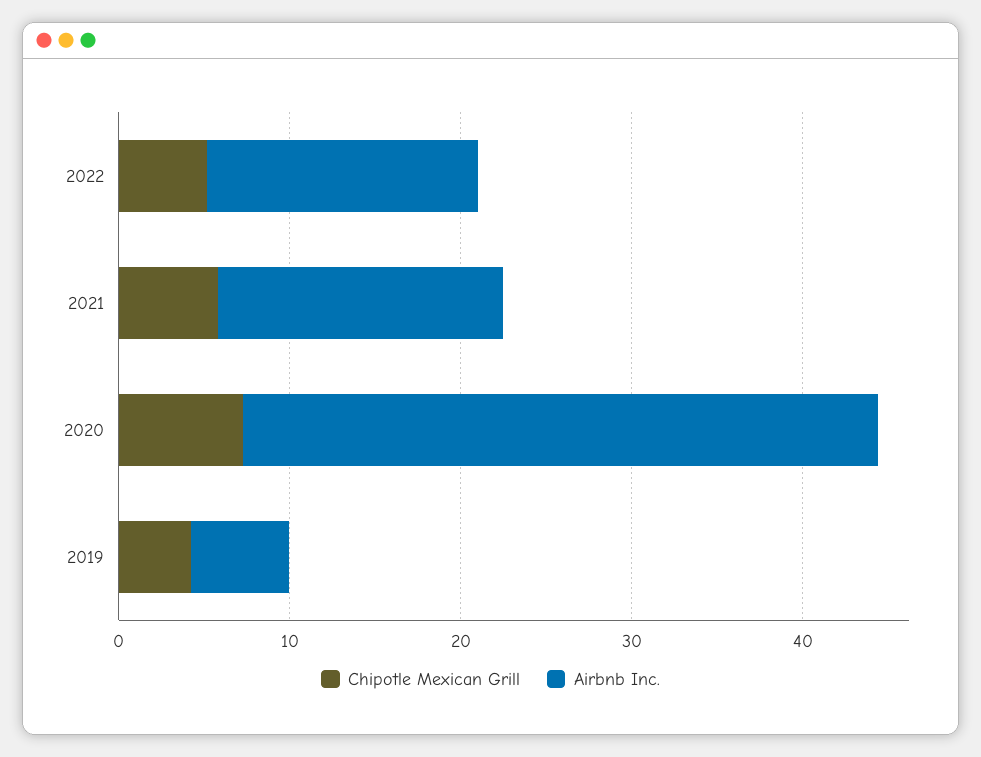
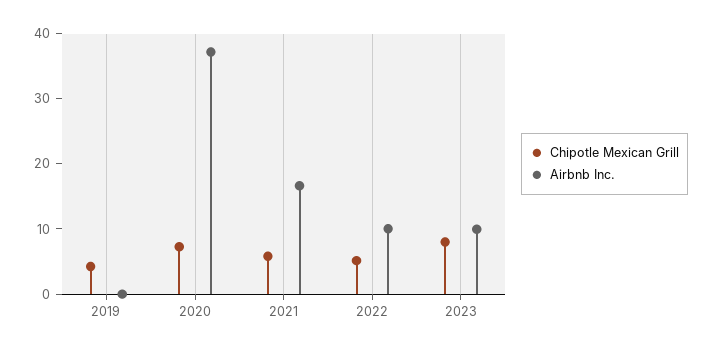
Airbnb Inc., 2022: 16 -> 10
Airbnb Inc., 2019: 6 -> 0
Chipotle Mexican Grill, 2023: none -> 8
Airbnb Inc., 2023: none -> 10

